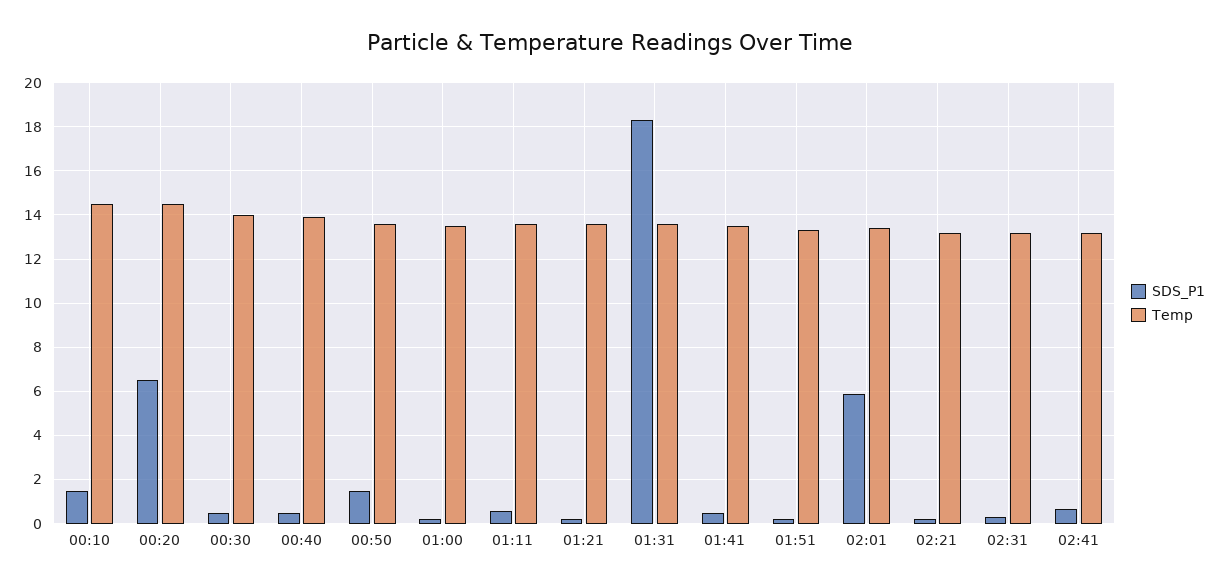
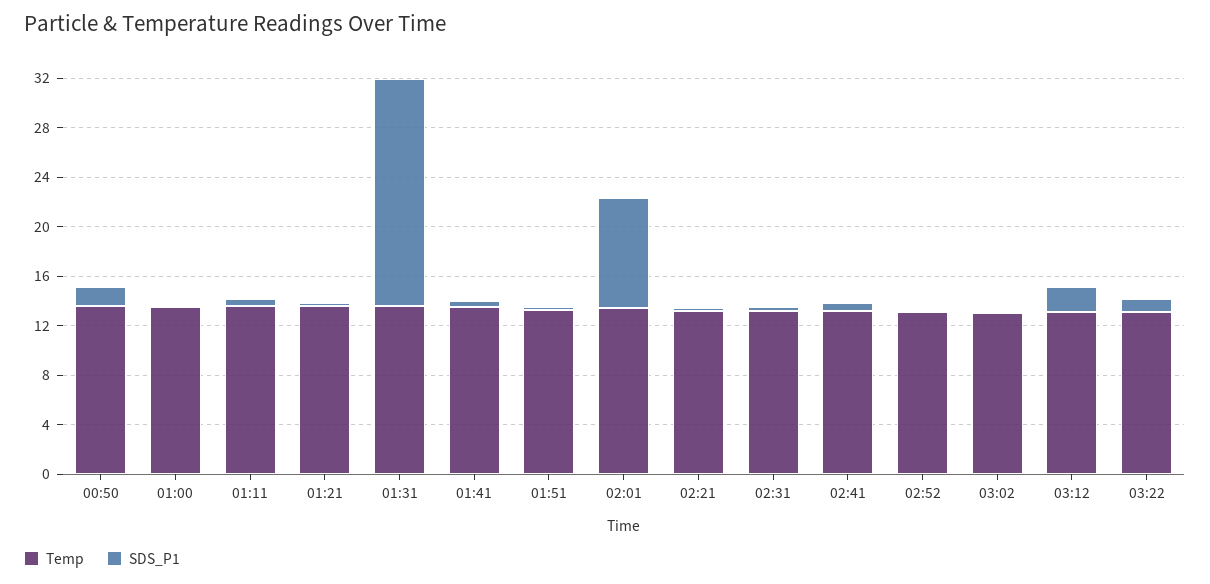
SDS_P1, 00:10: 1.5 -> none
Temp, 00:10: 14.5 -> none
SDS_P1, 00:20: 6.5 -> none
Temp, 00:20: 14.5 -> none
SDS_P1, 00:30: 0.5 -> none
Temp, 00:30: 14 -> none
SDS_P1, 00:40: 0.5 -> none
Temp, 00:40: 14 -> none
SDS_P1, 02:01: 6 -> 9
Temp, 02:52: none -> 13
SDS_P1, 02:52: none -> 0
Temp, 03:02: none -> 13
SDS_P1, 03:02: none -> 0
Temp, 03:12: none -> 13
SDS_P1, 03:12: none -> 2
Temp, 03:22: none -> 13
SDS_P1, 03:22: none -> 1

